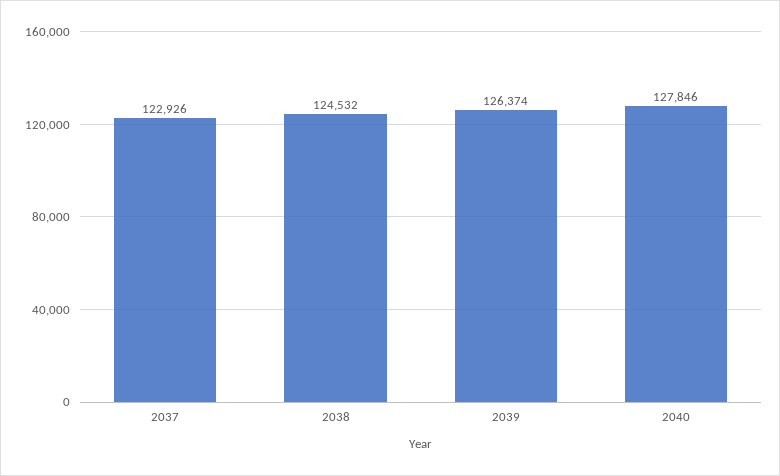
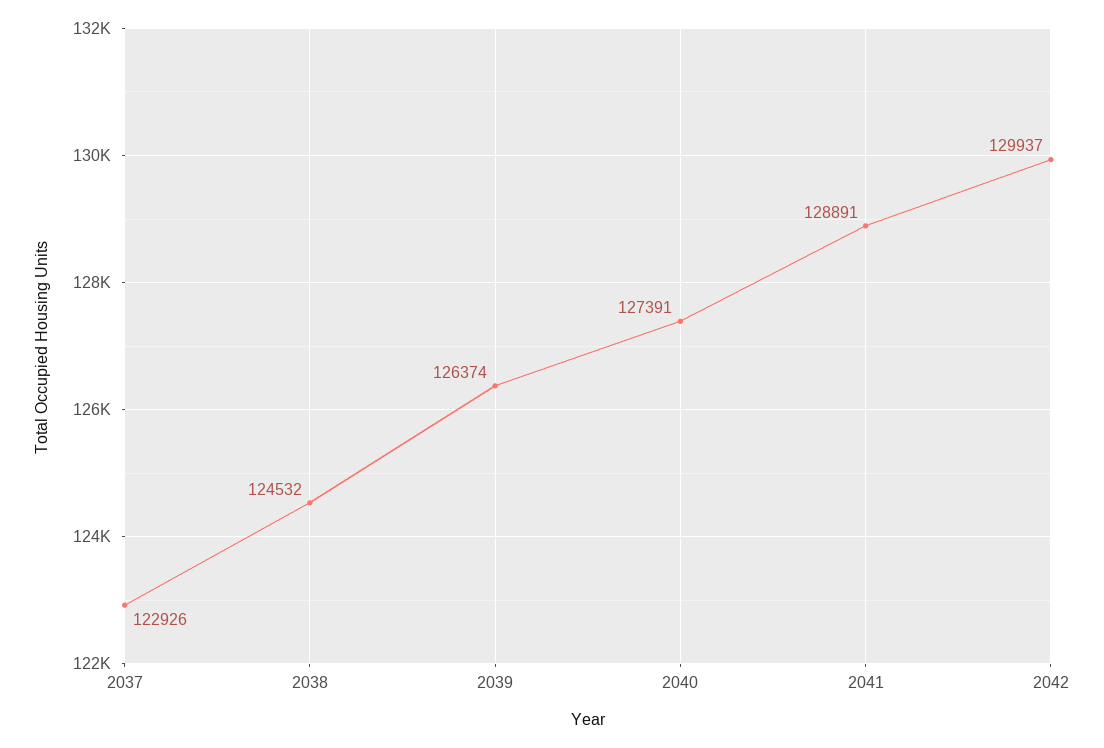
2040: 127846 -> 127391
2041: none -> 128891
2042: none -> 129937

